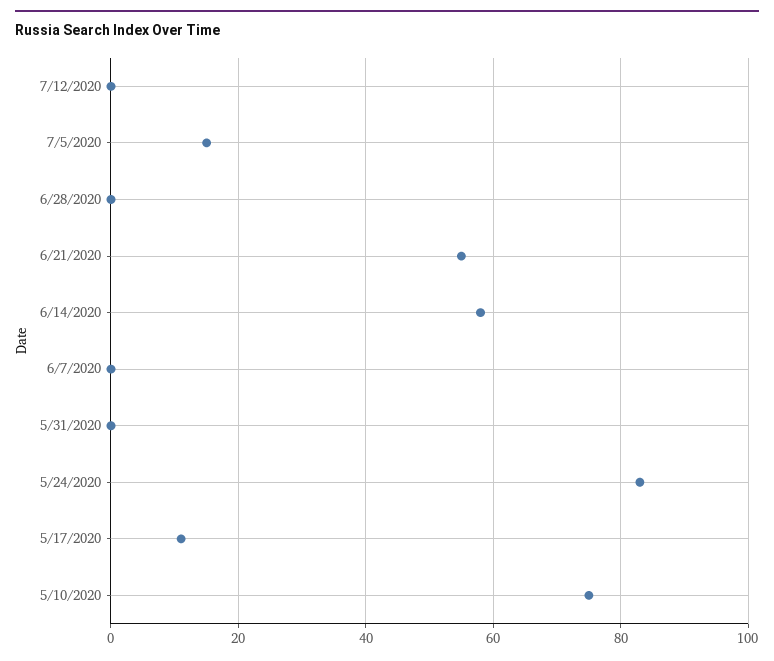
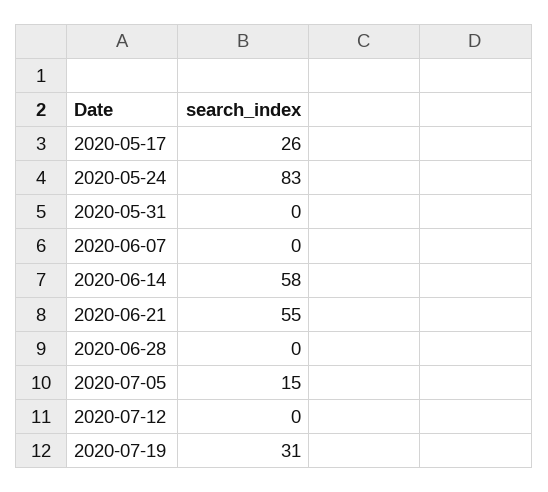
5/17/2020: 10 -> 26
5/10/2020: 75 -> none
2020-07-19: none -> 31

